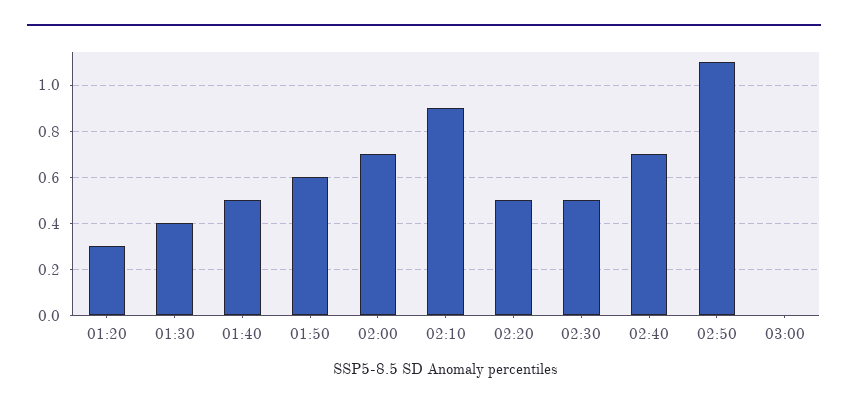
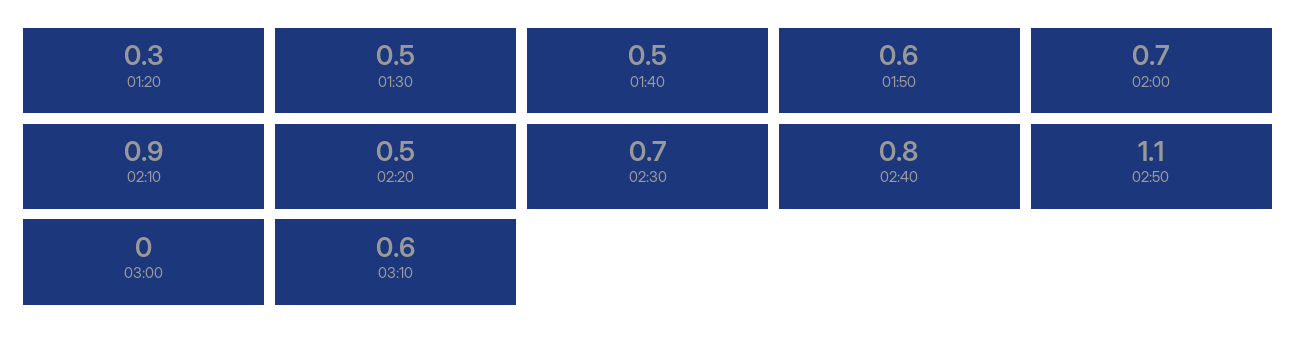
01:30: 0.4 -> 0.5
02:30: 0.5 -> 0.7
02:40: 0.7 -> 0.8
03:10: none -> 0.6

